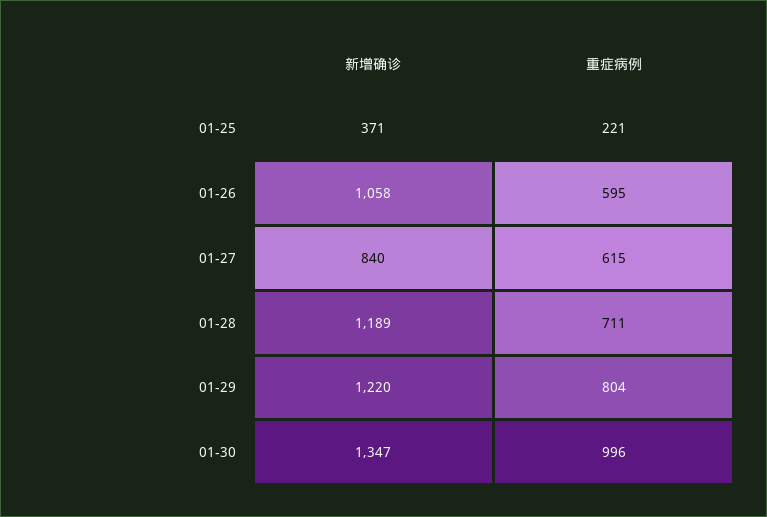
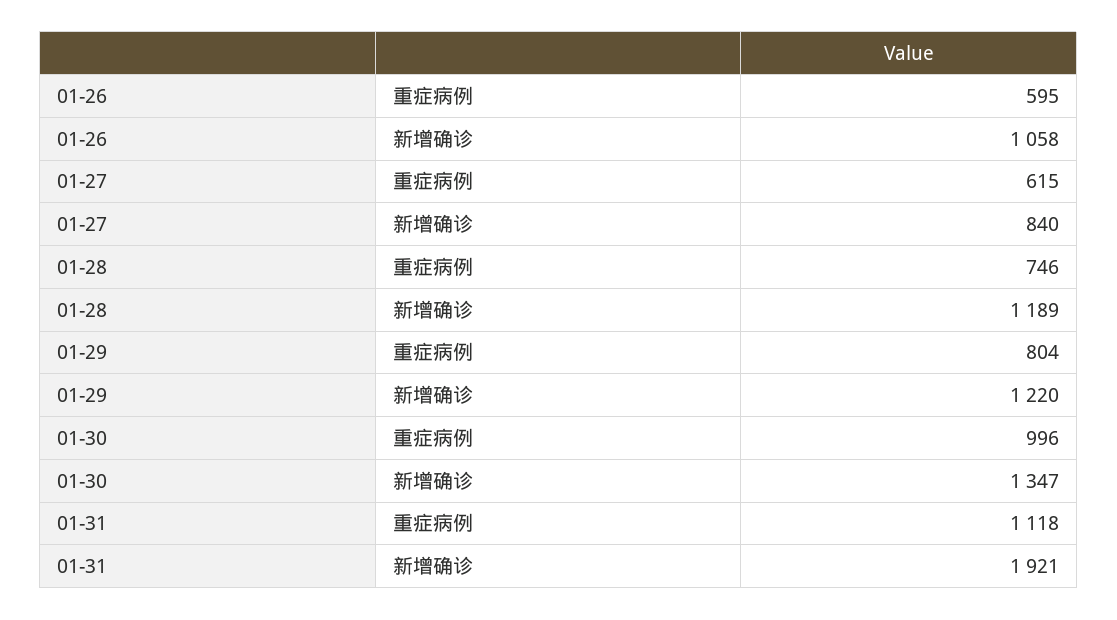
新增确诊, 01-25: 371 -> none
重症病例, 01-25: 221 -> none
重症病例, 01-28: 711 -> 746
重症病例, 01-31: none -> 1118
新增确诊, 01-31: none -> 1921

